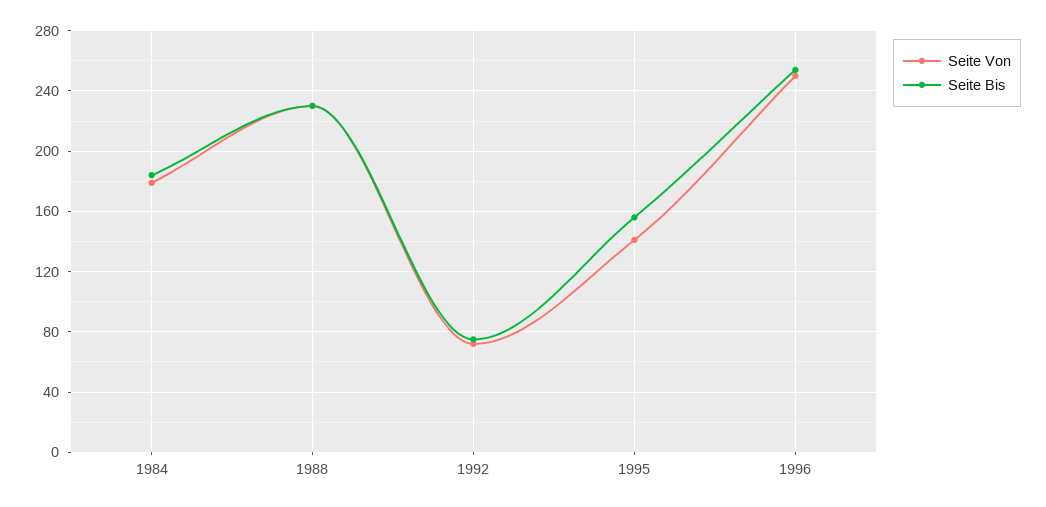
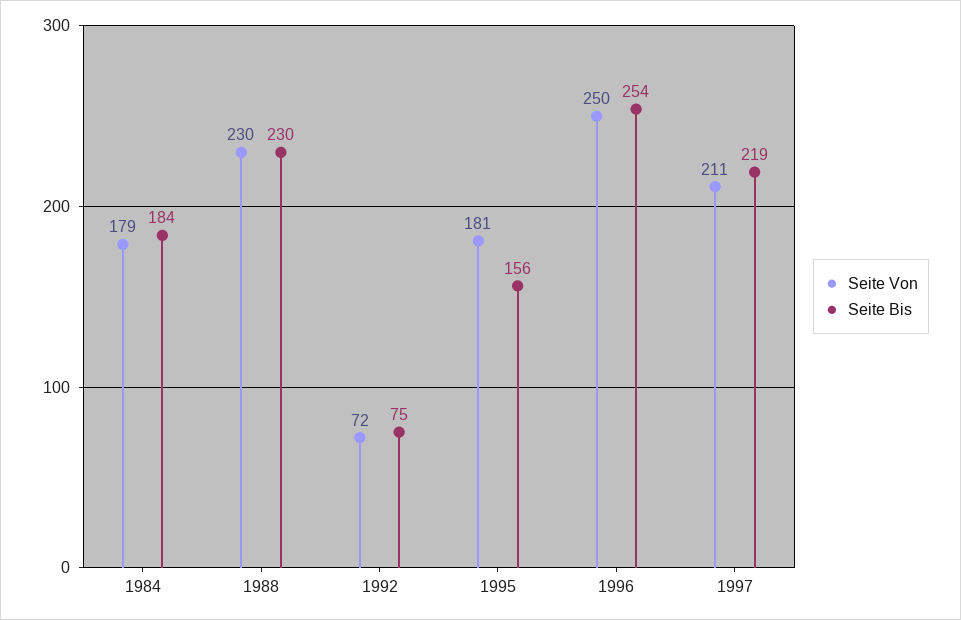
Seite Von, 1995: 140 -> 181
Seite Von, 1997: none -> 211
Seite Bis, 1997: none -> 219

